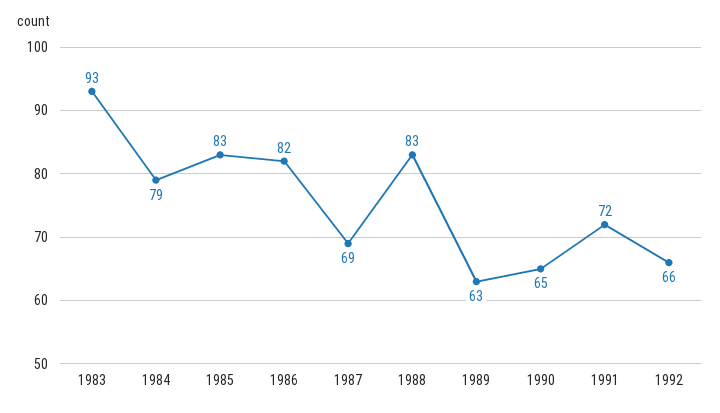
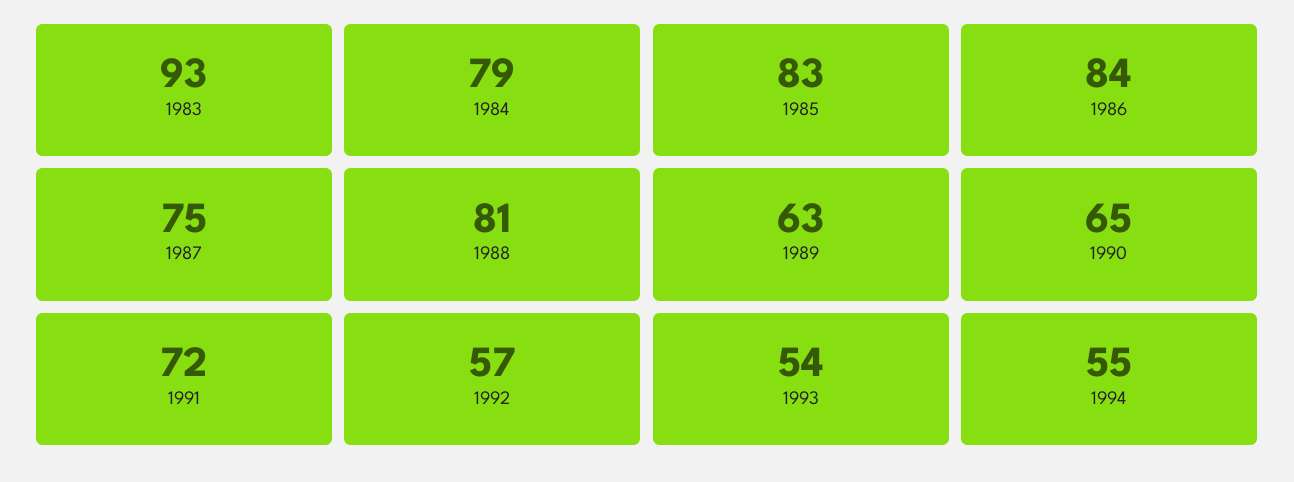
1986: 82 -> 84
1987: 69 -> 75
1988: 83 -> 81
1992: 66 -> 57
1993: none -> 54
1994: none -> 55

